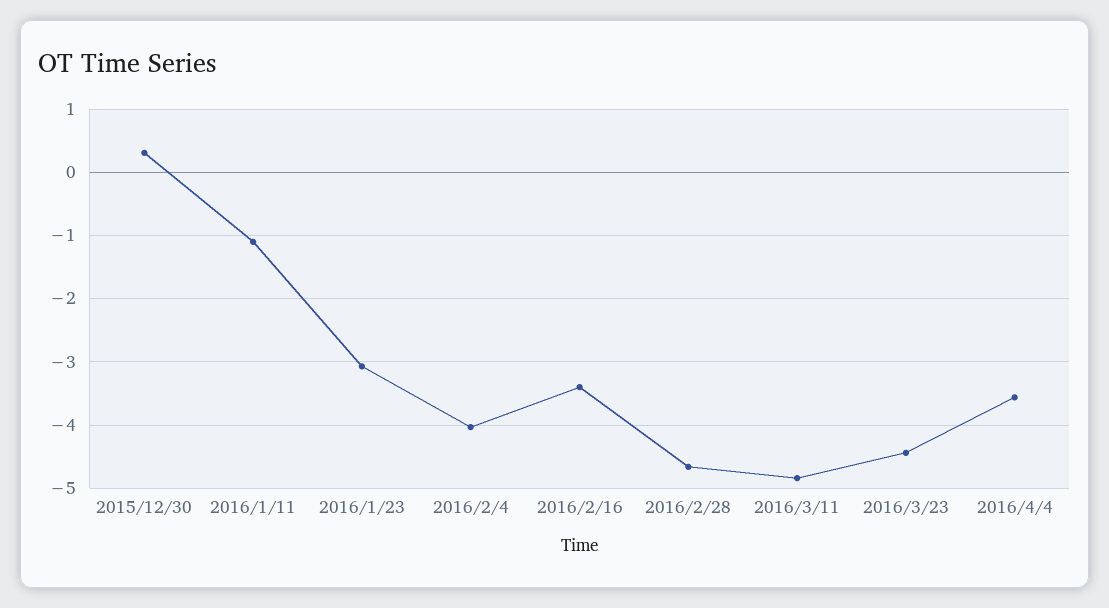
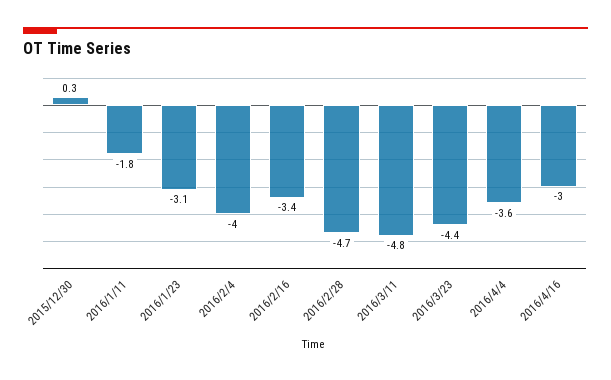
2016/1/11: -1.1 -> -1.8
2016/4/16: none -> -3

